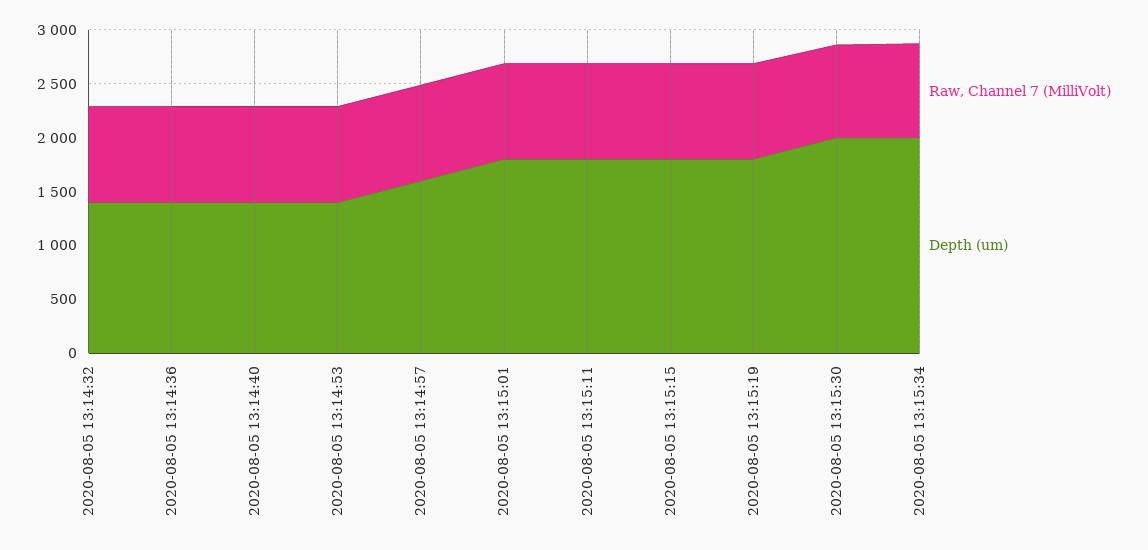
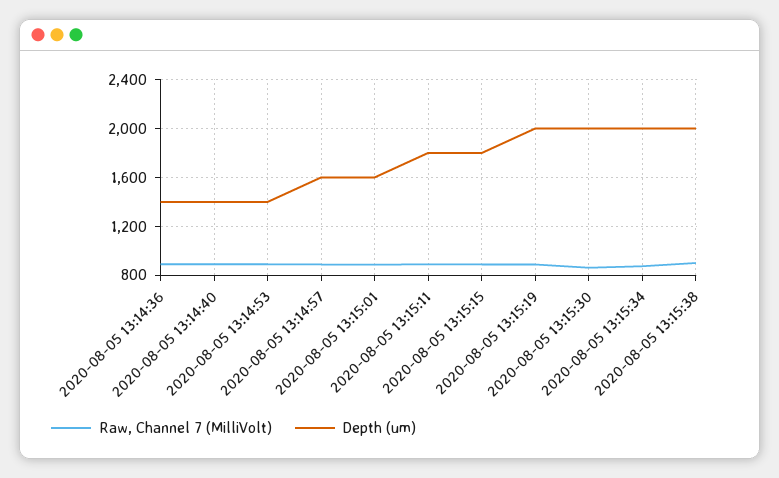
Raw, Channel 7 (MilliVolt), 2020-08-05 13:14:32: 900 -> none
Depth (um), 2020-08-05 13:14:32: 1400 -> none
Depth (um), 2020-08-05 13:15:01: 1800 -> 1600
Depth (um), 2020-08-05 13:15:19: 1800 -> 2000
Raw, Channel 7 (MilliVolt), 2020-08-05 13:15:38: none -> 900
Depth (um), 2020-08-05 13:15:38: none -> 2000

